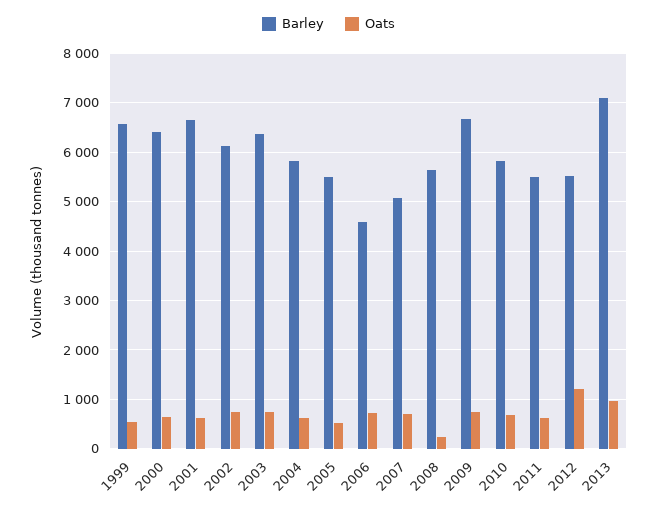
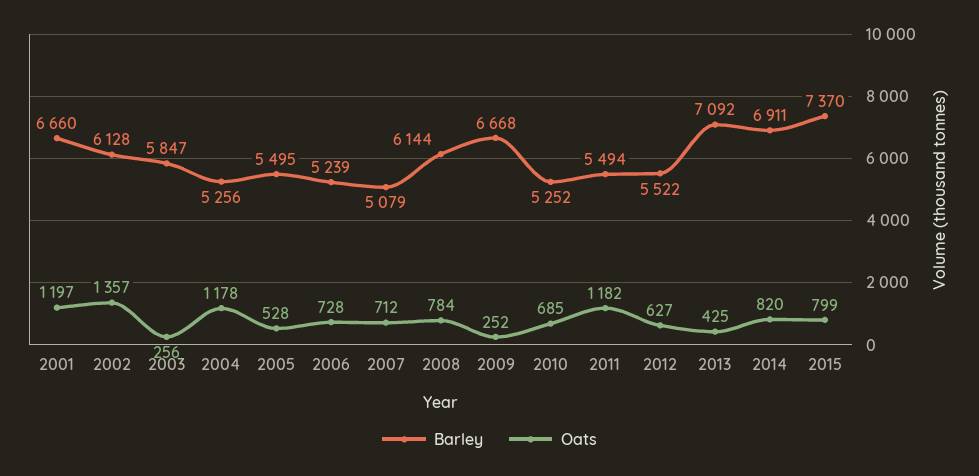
Barley, 1999: 6600 -> none
Oats, 1999: 600 -> none
Barley, 2000: 6400 -> none
Oats, 2000: 600 -> none
Oats, 2001: 600 -> 1197
Oats, 2002: 800 -> 1357
Barley, 2003: 6400 -> 5847
Oats, 2003: 800 -> 256
Barley, 2004: 5800 -> 5256
Oats, 2004: 600 -> 1178
Barley, 2006: 4600 -> 5239
Barley, 2008: 5600 -> 6144
Oats, 2008: 200 -> 784
Oats, 2009: 800 -> 252
Barley, 2010: 5800 -> 5252
Oats, 2011: 600 -> 1182
Oats, 2012: 1200 -> 627
Oats, 2013: 1000 -> 425
Barley, 2014: none -> 6911
Oats, 2014: none -> 820
Barley, 2015: none -> 7370
Oats, 2015: none -> 799

